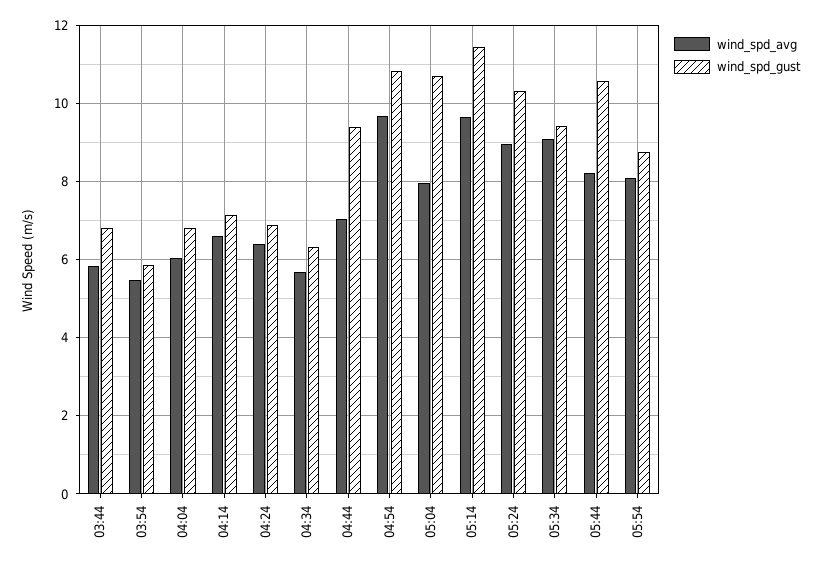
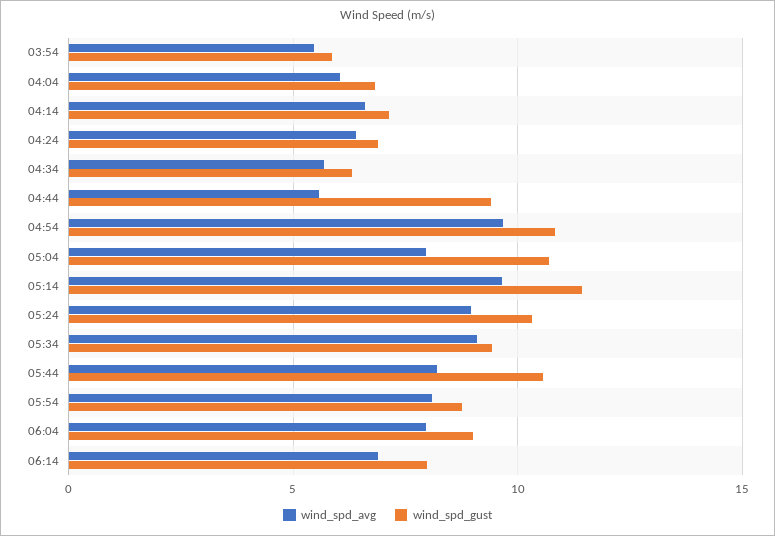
wind_spd_avg, 03:44: 5.8 -> none
wind_spd_gust, 03:44: 6.8 -> none
wind_spd_avg, 04:44: 7 -> 5.5
wind_spd_avg, 06:04: none -> 8
wind_spd_gust, 06:04: none -> 9
wind_spd_avg, 06:14: none -> 7
wind_spd_gust, 06:14: none -> 8

